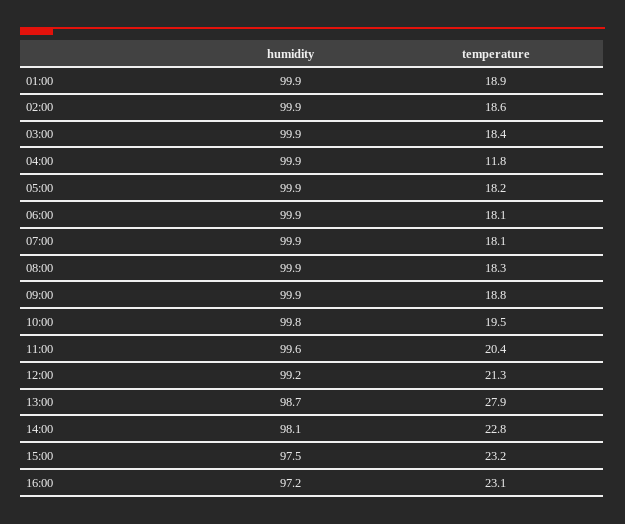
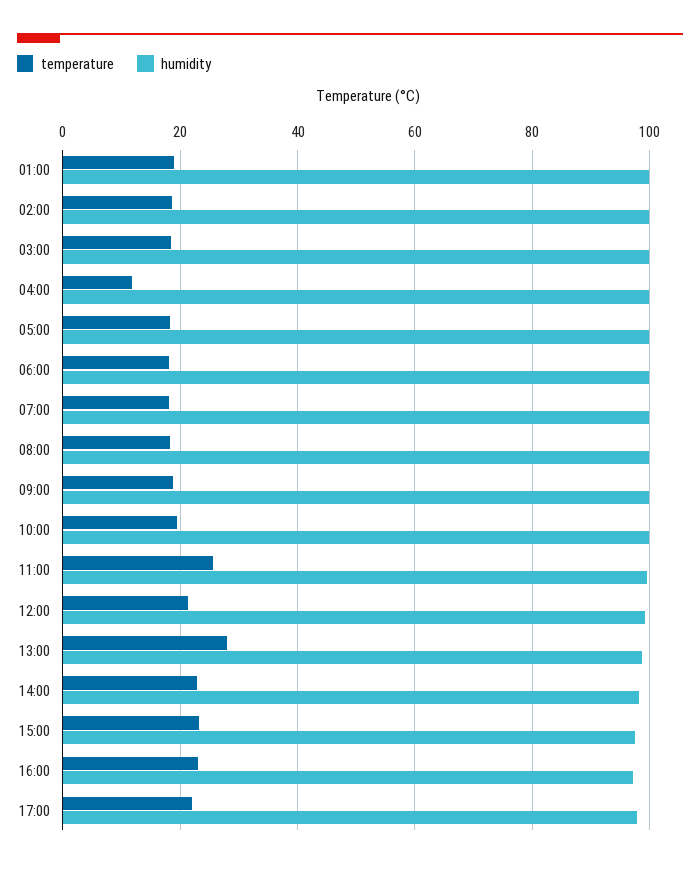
temperature, 11:00: 20.4 -> 26
temperature, 17:00: none -> 22
humidity, 17:00: none -> 98

